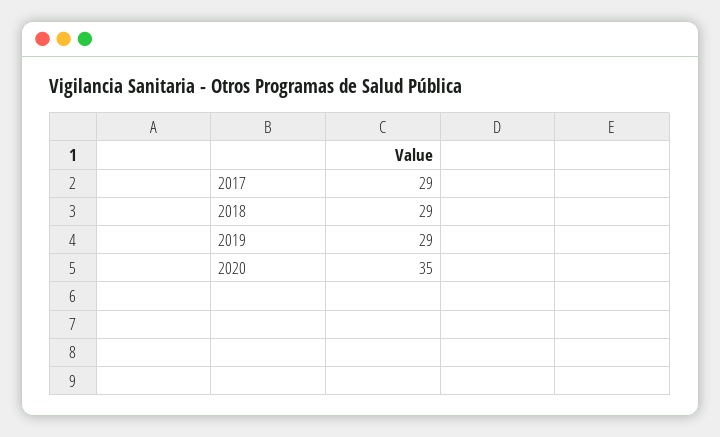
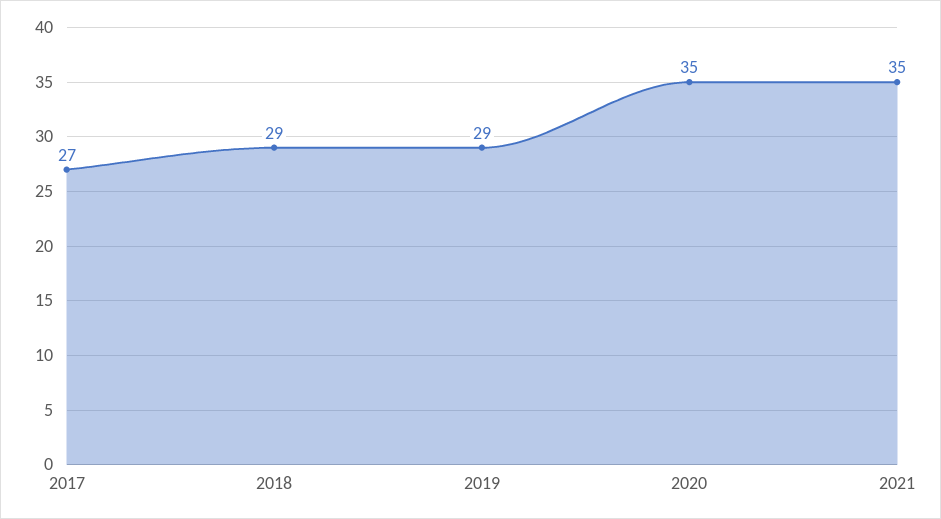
2017: 29 -> 27
2021: none -> 35

